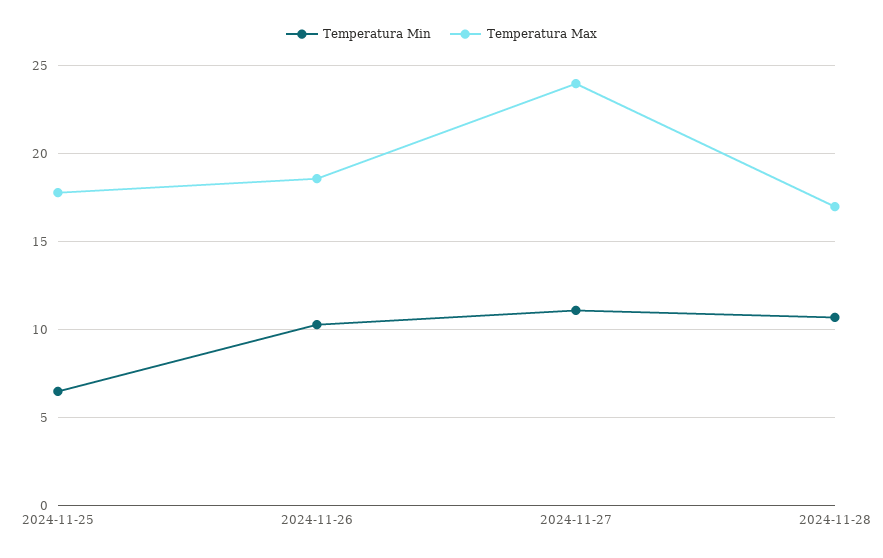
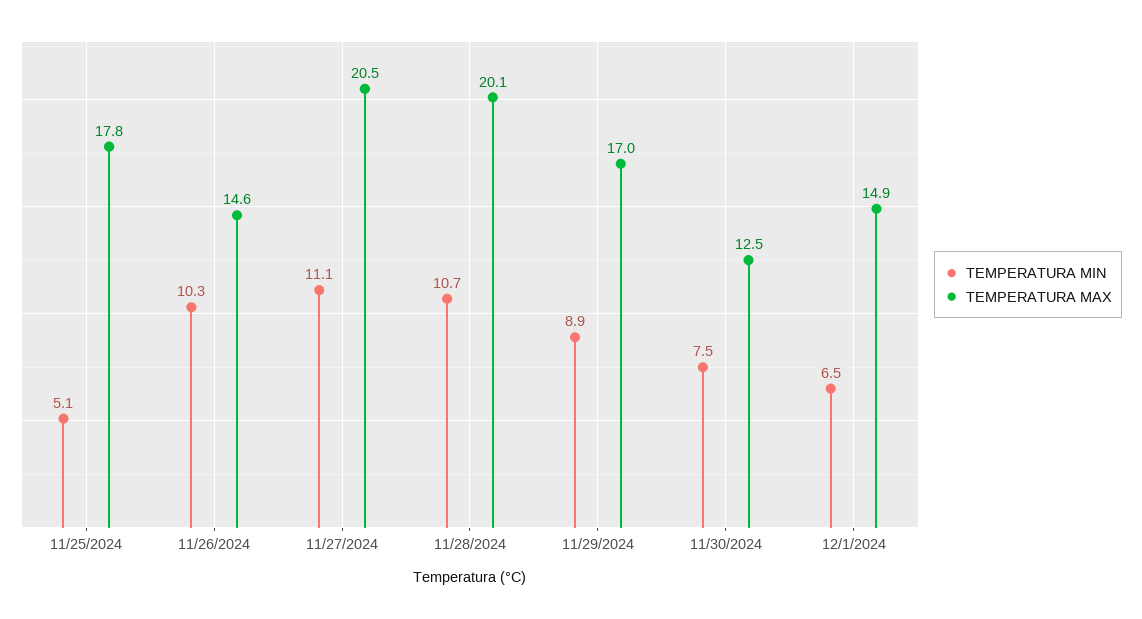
Temperatura Min, 2024-11-25: 6.5 -> 5.1
Temperatura Max, 2024-11-26: 18.5 -> 14.6
Temperatura Max, 2024-11-27: 24 -> 20.5
Temperatura Max, 2024-11-28: 17 -> 20.1
Temperatura Min, 11/29/2024: none -> 8.9
Temperatura Max, 11/29/2024: none -> 17
Temperatura Min, 11/30/2024: none -> 7.5
Temperatura Max, 11/30/2024: none -> 12.5
Temperatura Min, 12/1/2024: none -> 6.5
Temperatura Max, 12/1/2024: none -> 14.9

